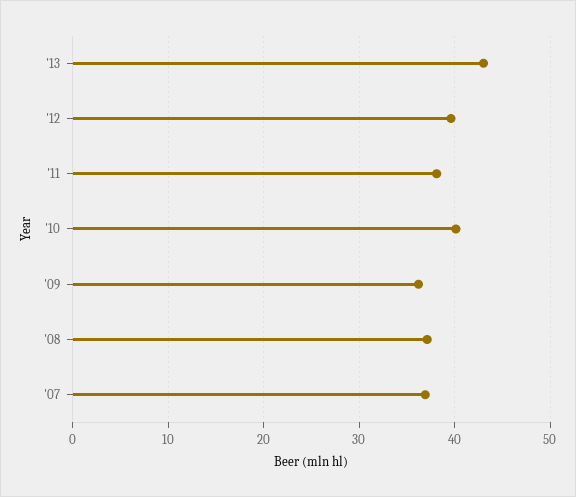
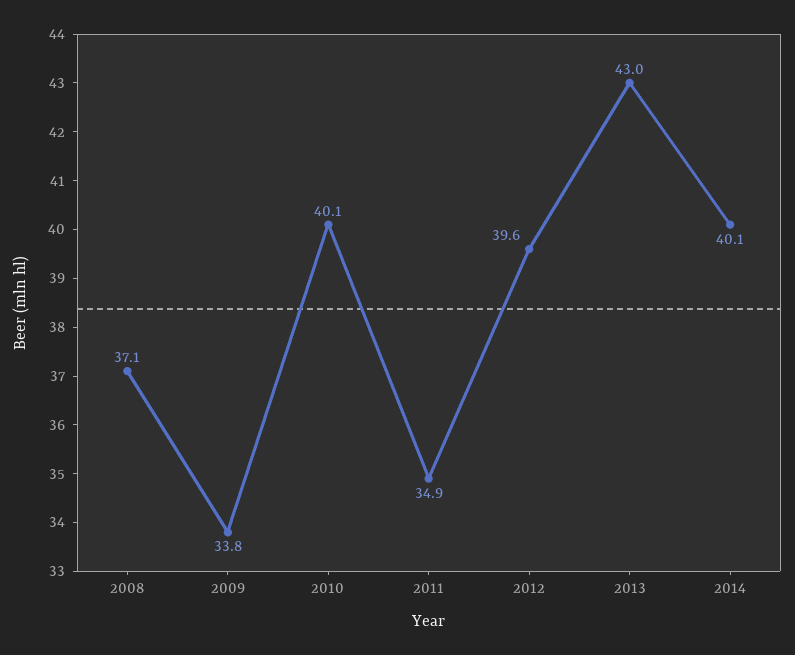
'11: 38 -> 34.9
'09: 36 -> 33.8
'07: 37 -> none
2014: none -> 40.1

